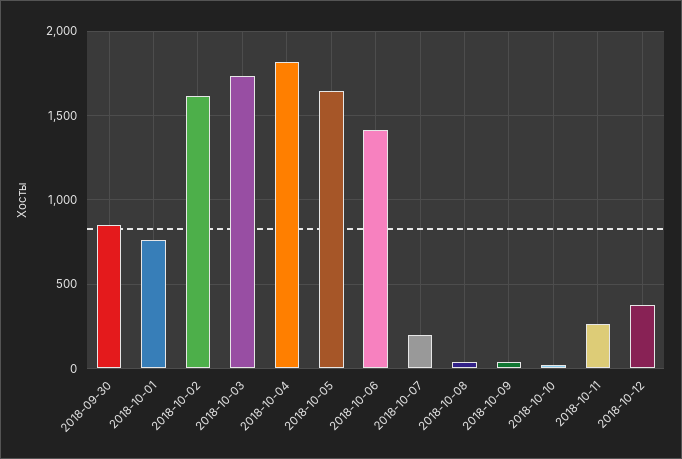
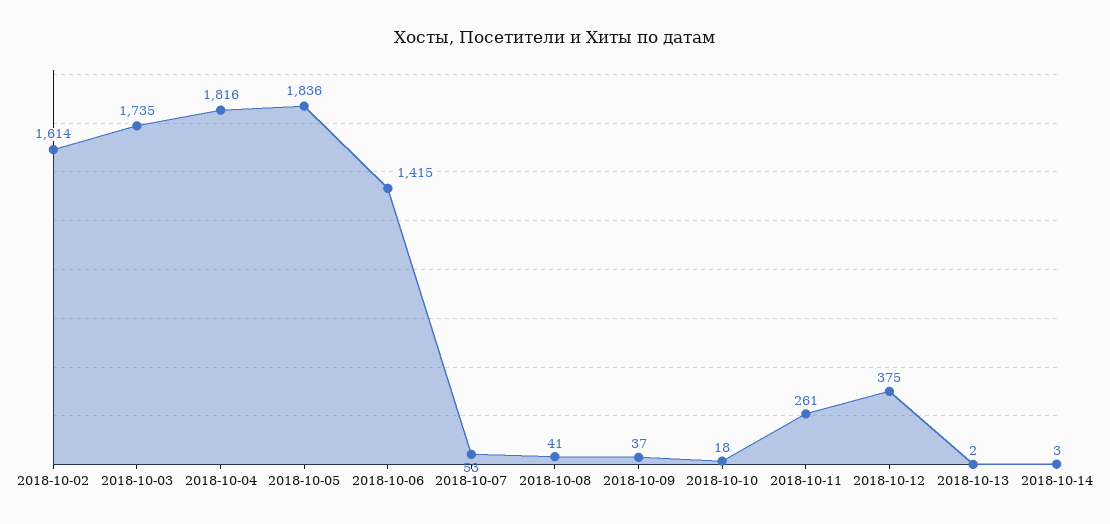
2018-09-30: 850 -> none
2018-10-01: 750 -> none
2018-10-05: 1650 -> 1836
2018-10-07: 200 -> 53
2018-10-13: none -> 2
2018-10-14: none -> 3

